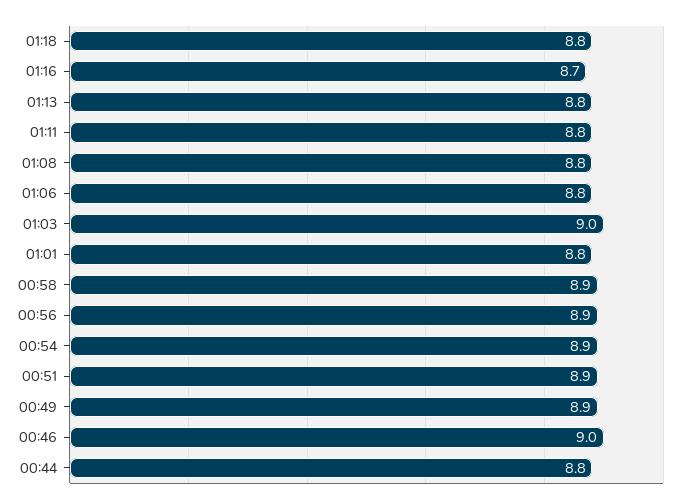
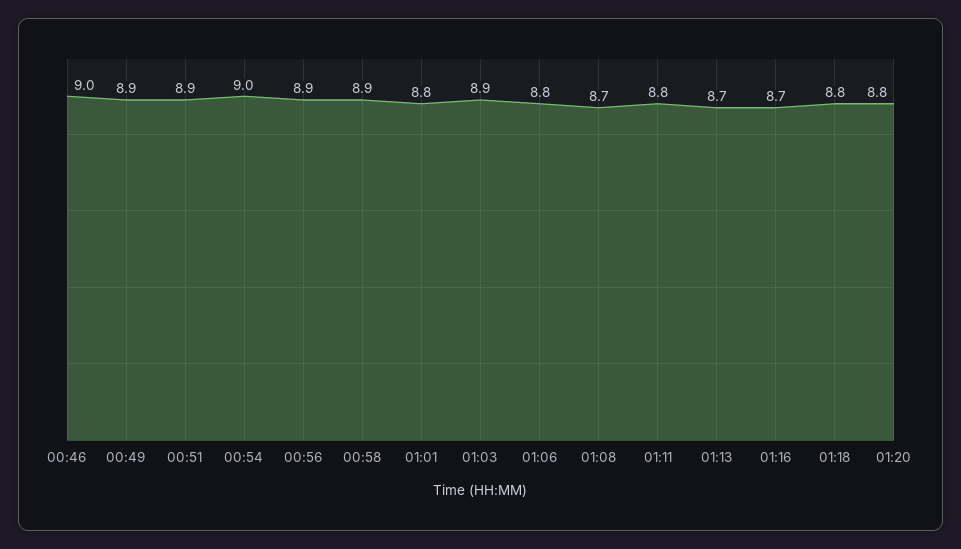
01:13: 8.8 -> 8.7
01:08: 8.8 -> 8.7
01:03: 9 -> 8.9
00:54: 8.9 -> 9
00:44: 8.8 -> none
01:20: none -> 8.8

